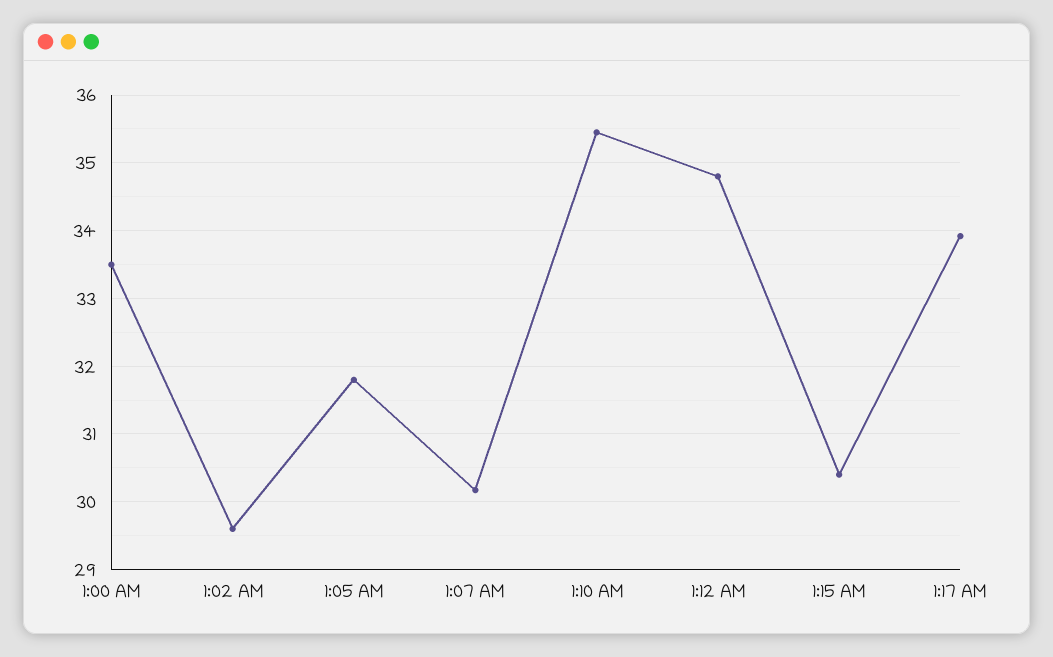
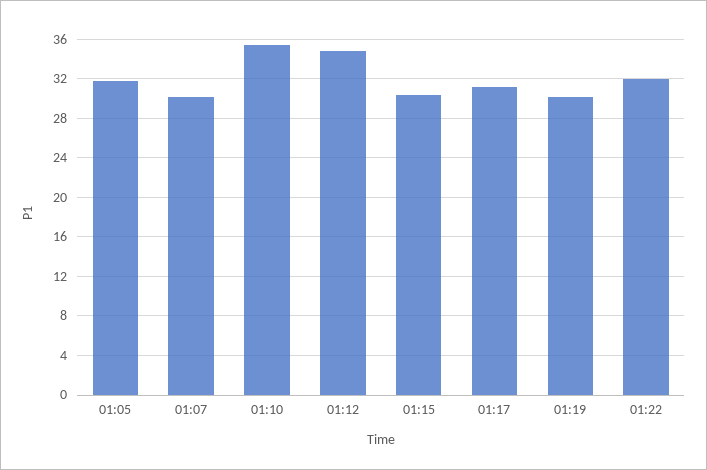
1:00 AM: 33.5 -> none
1:02 AM: 29.6 -> none
1:17 AM: 33.9 -> 31
01:19: none -> 30
01:22: none -> 32

